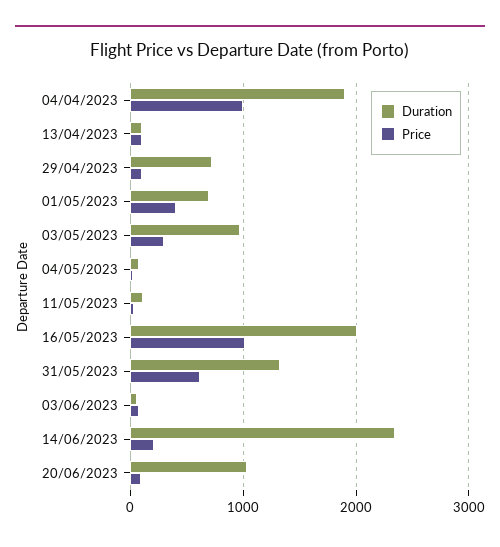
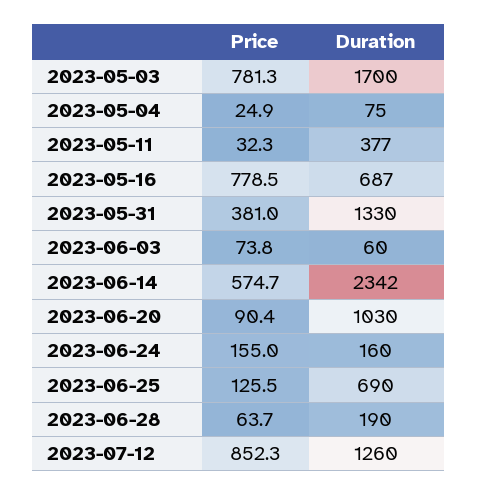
Duration, 04/04/2023: 1900 -> none
Price, 04/04/2023: 1000 -> none
Duration, 13/04/2023: 100 -> none
Price, 13/04/2023: 100 -> none
Duration, 29/04/2023: 700 -> none
Price, 29/04/2023: 100 -> none
Duration, 01/05/2023: 700 -> none
Price, 01/05/2023: 400 -> none
Duration, 03/05/2023: 1000 -> 1700
Price, 03/05/2023: 300 -> 781.3
Duration, 11/05/2023: 100 -> 377
Duration, 16/05/2023: 2000 -> 687
Price, 16/05/2023: 1000 -> 778.5
Price, 31/05/2023: 600 -> 381
Price, 14/06/2023: 200 -> 574.7
Price, 2023-06-24: none -> 155
Duration, 2023-06-24: none -> 160
Price, 2023-06-25: none -> 125.5
Duration, 2023-06-25: none -> 690
Price, 2023-06-28: none -> 63.7
Duration, 2023-06-28: none -> 190
Price, 2023-07-12: none -> 852.3
Duration, 2023-07-12: none -> 1260

